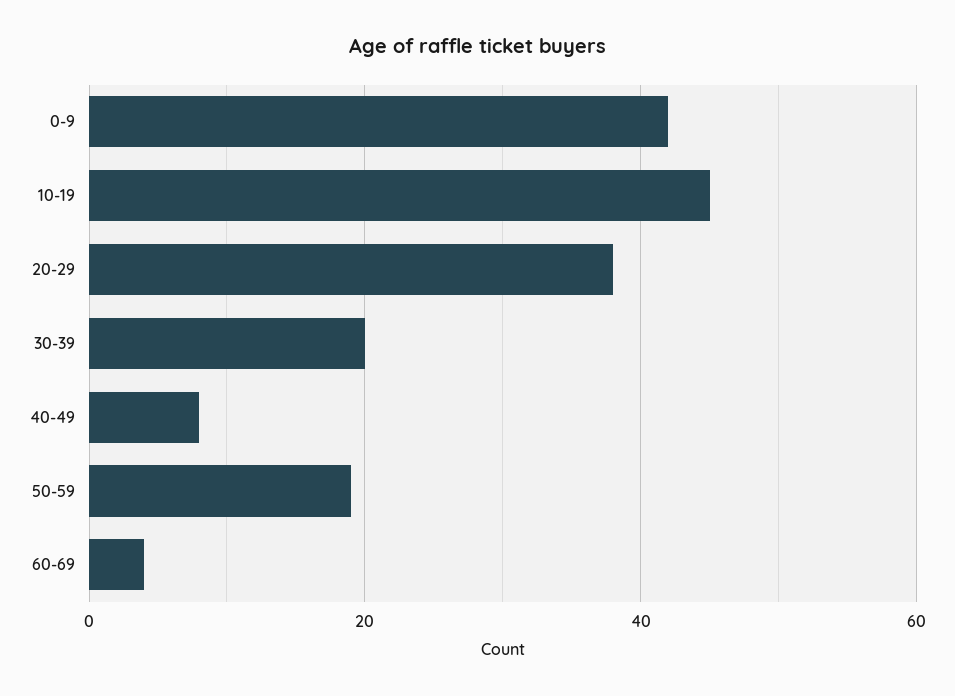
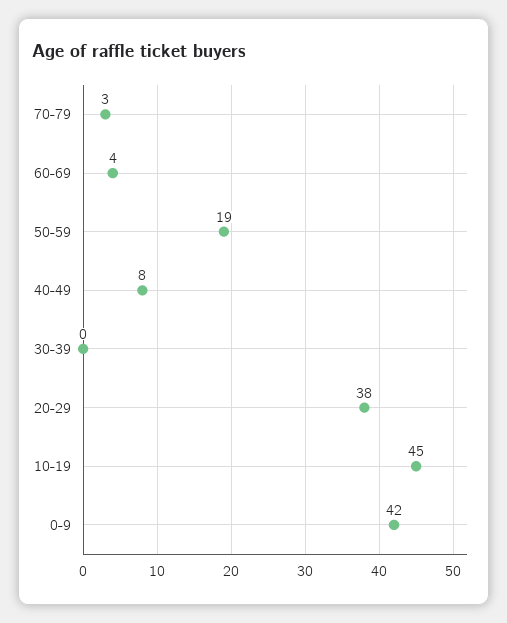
30-39: 20 -> 0
70-79: none -> 3

